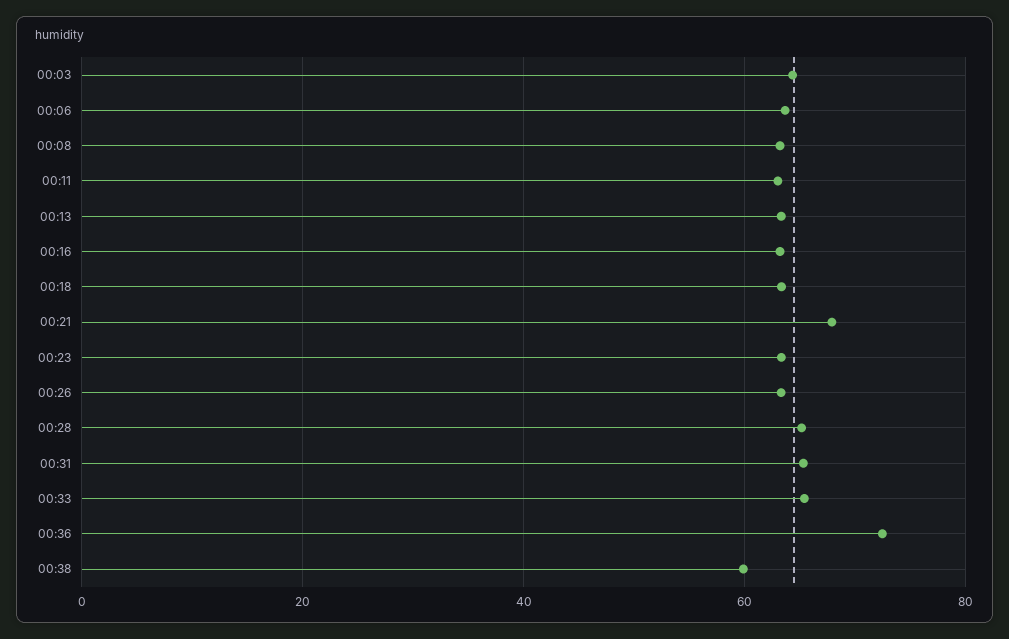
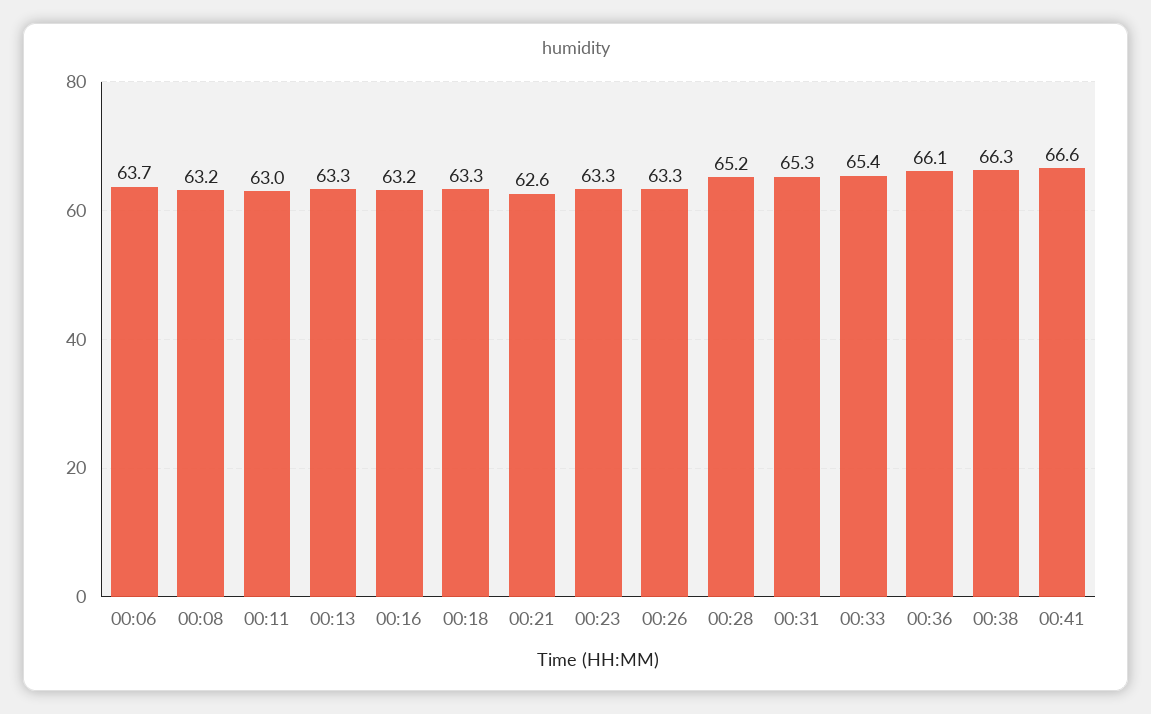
00:03: 64 -> none
00:21: 68 -> 62.6
00:36: 72 -> 66.1
00:38: 60 -> 66.3
00:41: none -> 66.6

